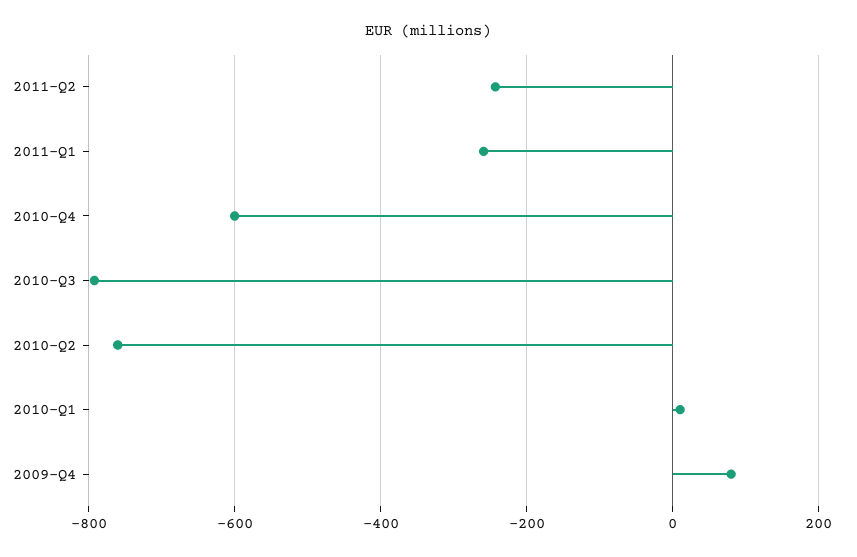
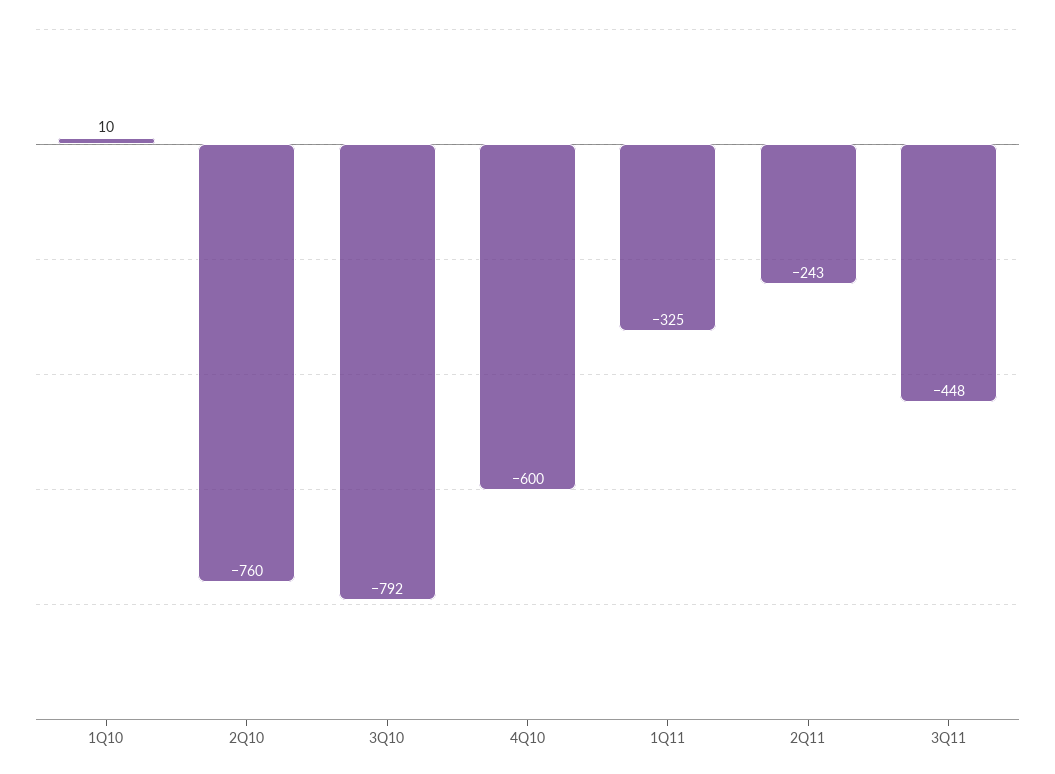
2011-Q1: -260 -> -325
2009-Q4: 80 -> none
3Q11: none -> -448

